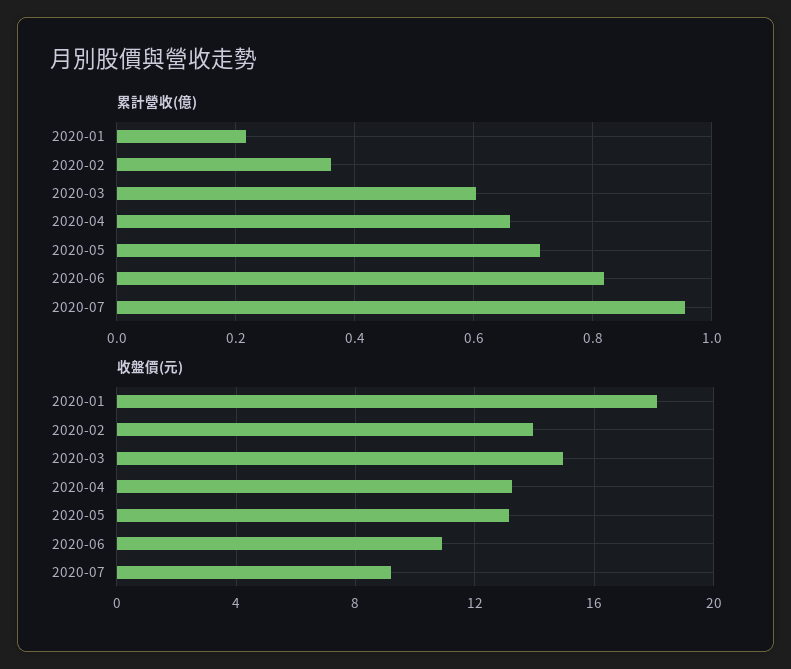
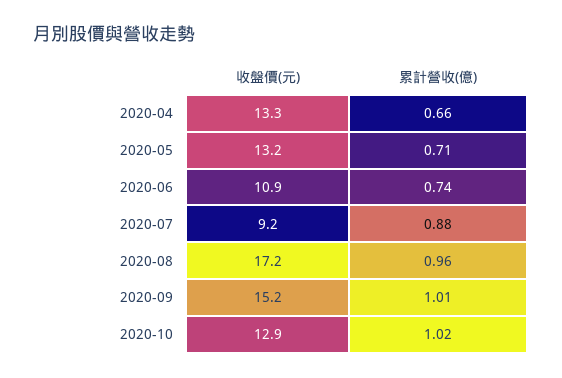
累計營收(億), 2020-01: 0.22 -> none
累計營收(億), 2020-02: 0.36 -> none
累計營收(億), 2020-03: 0.6 -> none
累計營收(億), 2020-06: 0.82 -> 0.74
累計營收(億), 2020-07: 0.96 -> 0.88
收盤價(元), 2020-01: 18 -> none
收盤價(元), 2020-02: 14 -> none
收盤價(元), 2020-03: 15 -> none
收盤價(元), 2020-08: none -> 17.2
累計營收(億), 2020-08: none -> 0.96
收盤價(元), 2020-09: none -> 15.2
累計營收(億), 2020-09: none -> 1.01
收盤價(元), 2020-10: none -> 12.9
累計營收(億), 2020-10: none -> 1.02

